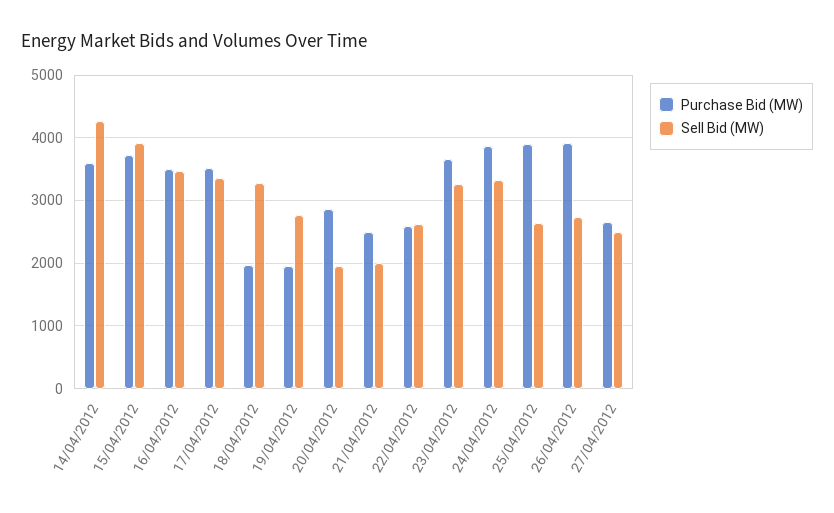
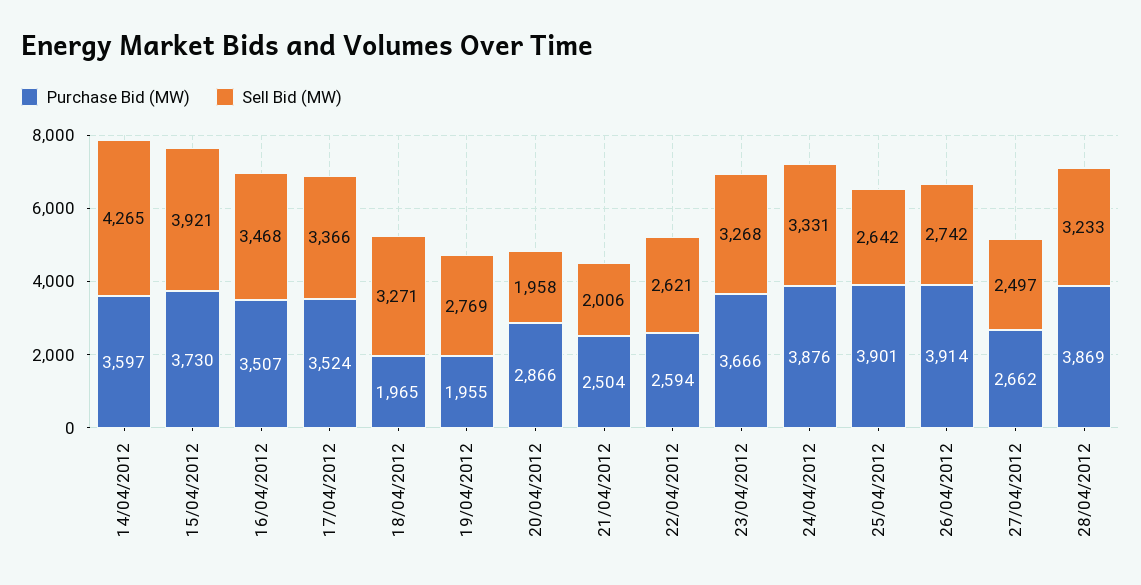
Purchase Bid (MW), 28/04/2012: none -> 3869
Sell Bid (MW), 28/04/2012: none -> 3233

